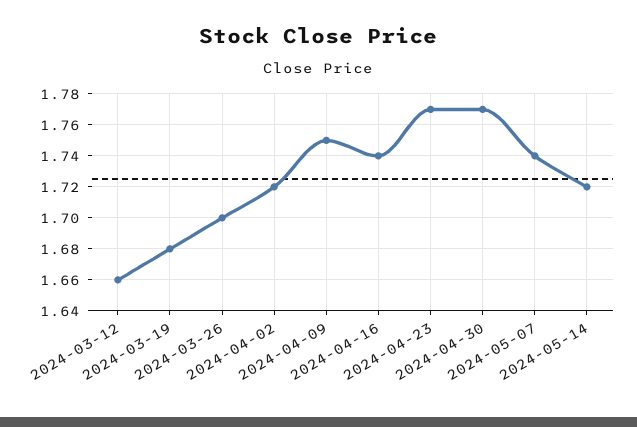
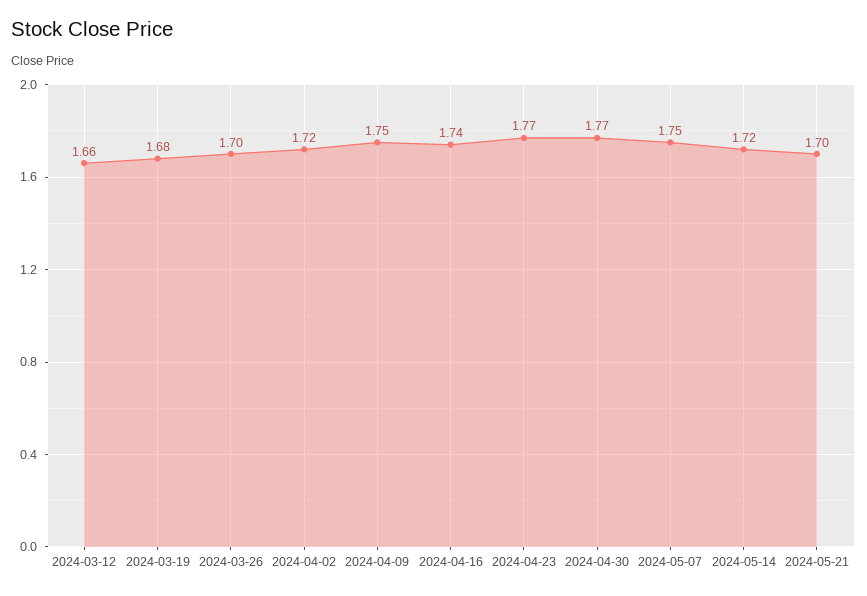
2024-05-07: 1.74 -> 1.75
2024-05-21: none -> 1.7

